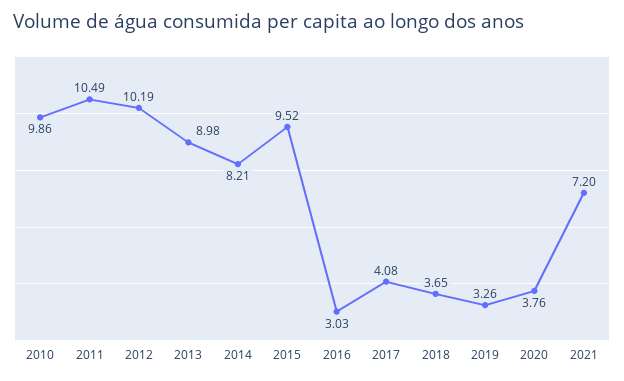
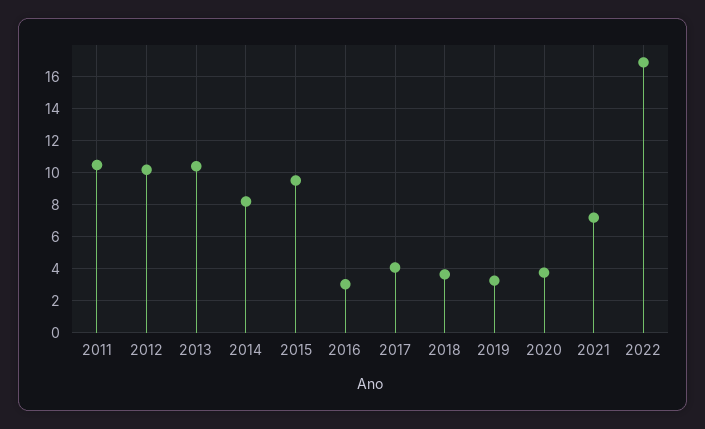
2010: 9.86 -> none
2013: 8.98 -> 10.5
2022: none -> 17

